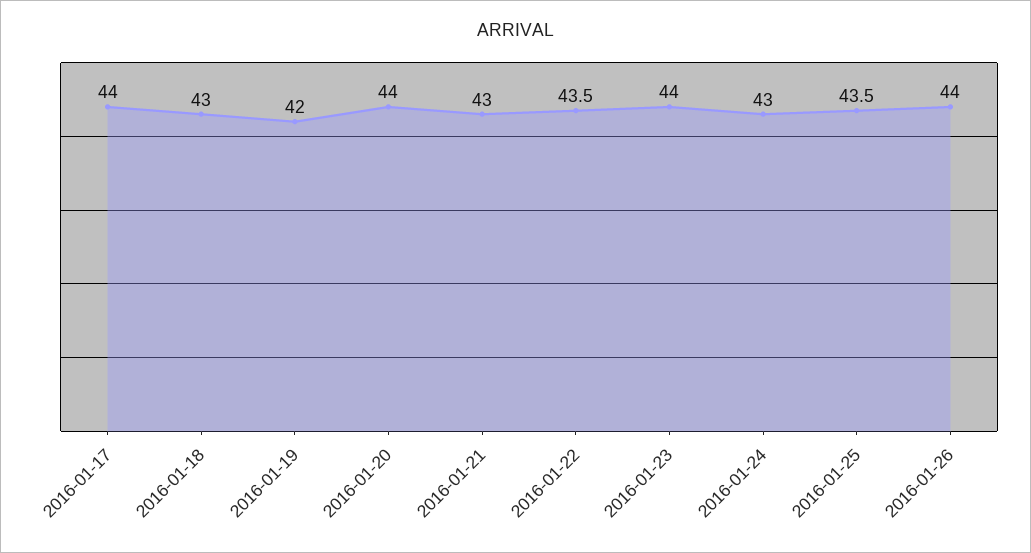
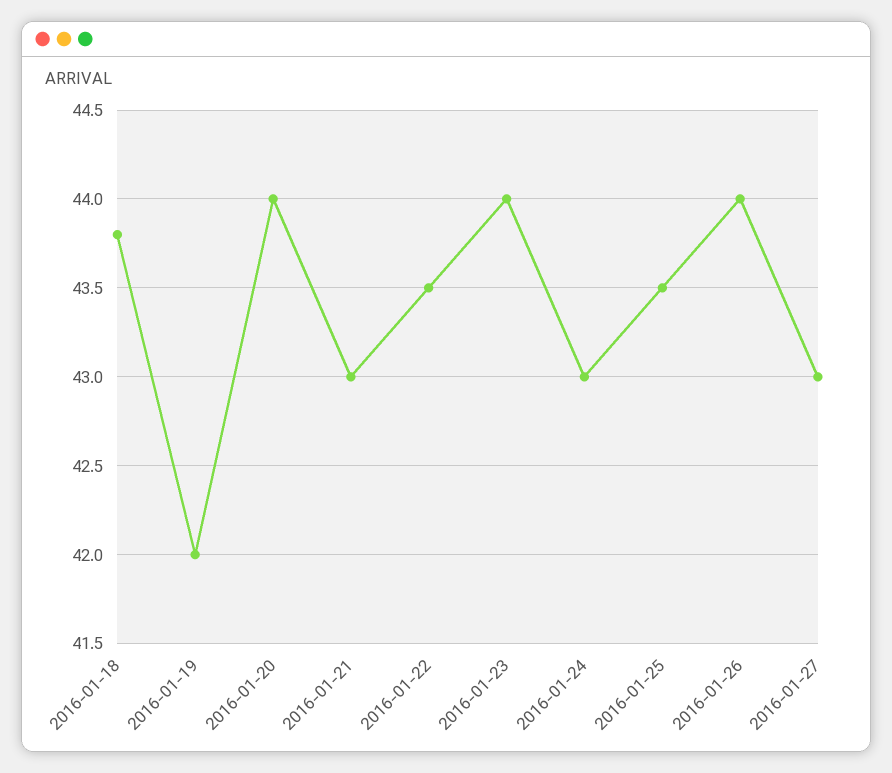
2016-01-17: 44 -> none
2016-01-18: 43 -> 43.8
2016-01-27: none -> 43

